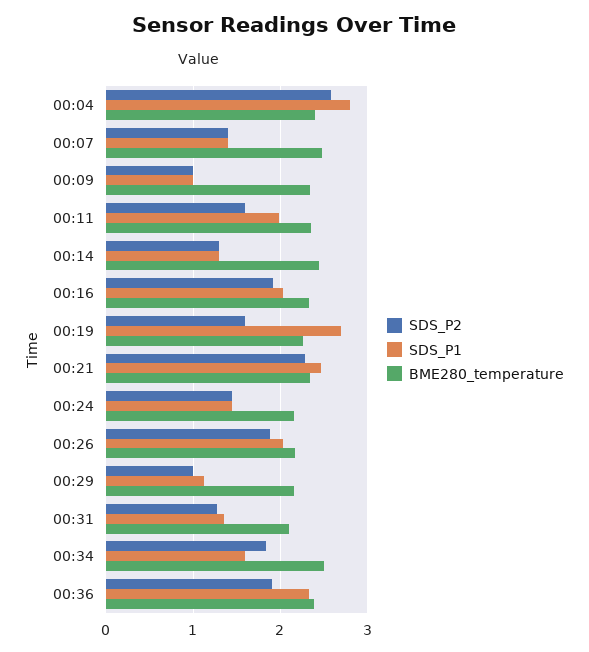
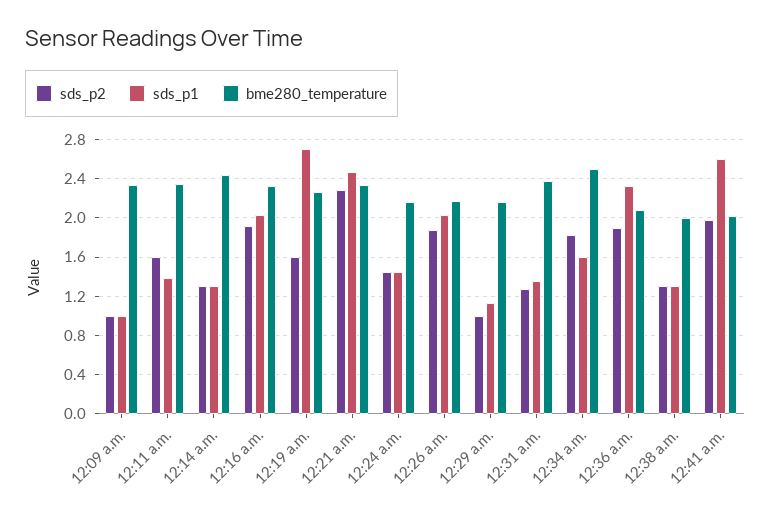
SDS_P2, 00:04: 2.6 -> none
SDS_P1, 00:04: 2.8 -> none
BME280_temperature, 00:04: 2.4 -> none
SDS_P2, 00:07: 1.4 -> none
SDS_P1, 00:07: 1.4 -> none
BME280_temperature, 00:07: 2.5 -> none
SDS_P1, 00:11: 2 -> 1.4
BME280_temperature, 00:31: 2.1 -> 2.4
BME280_temperature, 00:36: 2.4 -> 2.1
SDS_P2, 12:38 a.m.: none -> 1.3
SDS_P1, 12:38 a.m.: none -> 1.3
BME280_temperature, 12:38 a.m.: none -> 2
SDS_P2, 12:41 a.m.: none -> 2
SDS_P1, 12:41 a.m.: none -> 2.6
BME280_temperature, 12:41 a.m.: none -> 2

